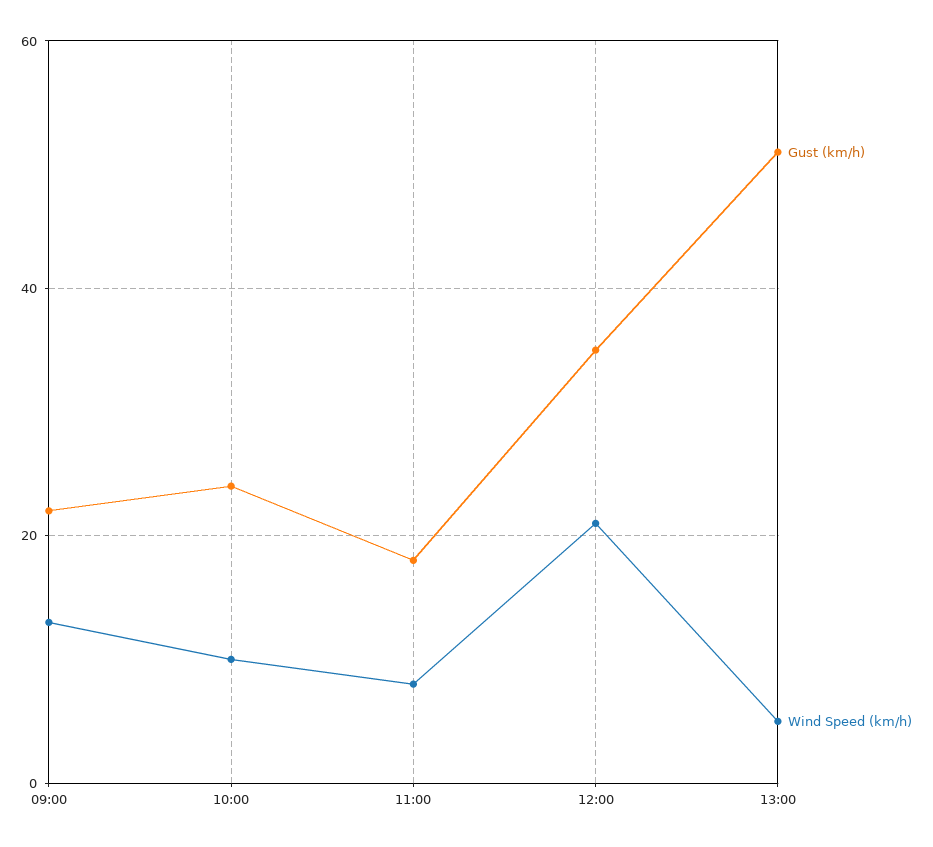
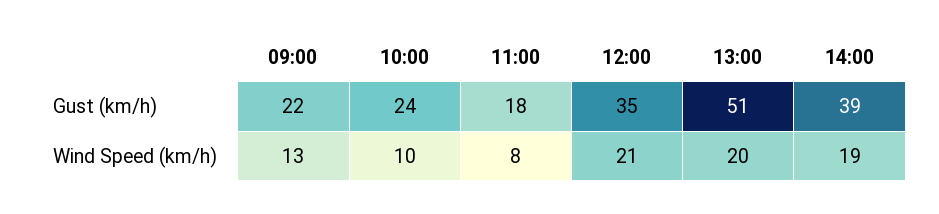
Wind Speed (km/h), 13:00: 5 -> 20
Gust (km/h), 14:00: none -> 39
Wind Speed (km/h), 14:00: none -> 19

